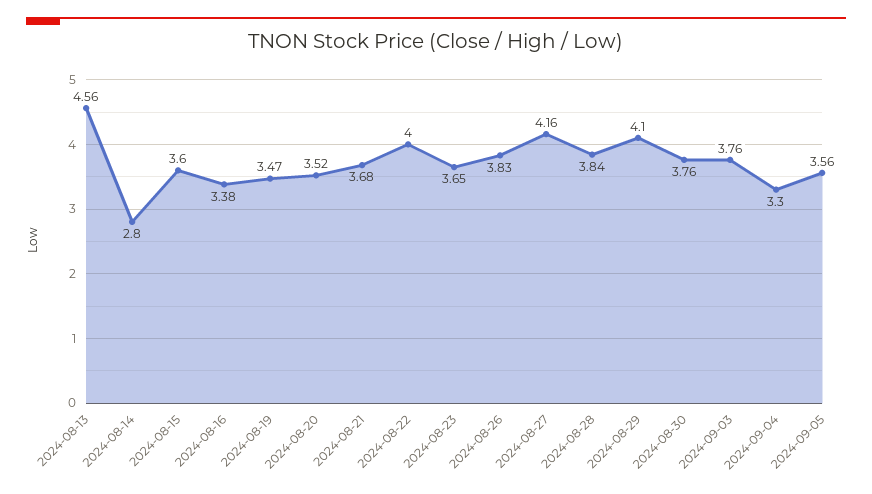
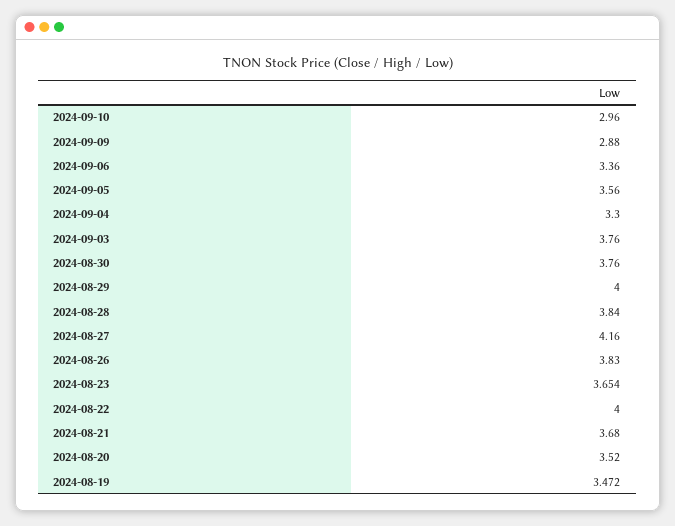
2024-08-13: 4.56 -> none
2024-08-14: 2.8 -> none
2024-08-15: 3.6 -> none
2024-08-16: 3.38 -> none
2024-08-29: 4.1 -> 4
2024-09-10: none -> 2.96
2024-09-09: none -> 2.88
2024-09-06: none -> 3.36

